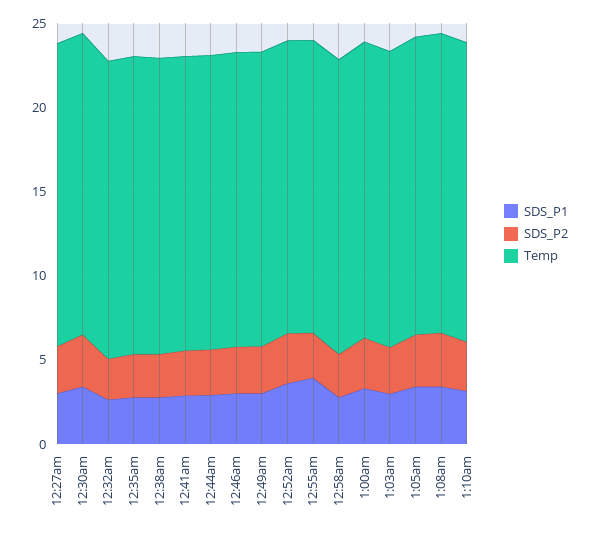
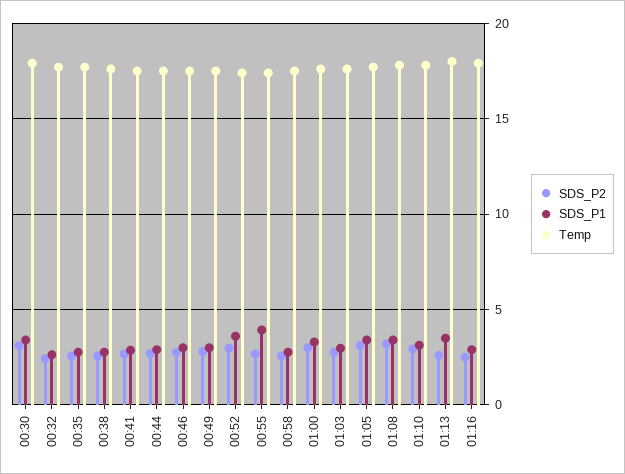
SDS_P1, 12:27am: 3 -> none
SDS_P2, 12:27am: 3 -> none
Temp, 12:27am: 18 -> none
SDS_P2, 01:13: none -> 2.5
SDS_P1, 01:13: none -> 3.5
Temp, 01:13: none -> 18
SDS_P2, 01:16: none -> 2.5
SDS_P1, 01:16: none -> 3
Temp, 01:16: none -> 18

